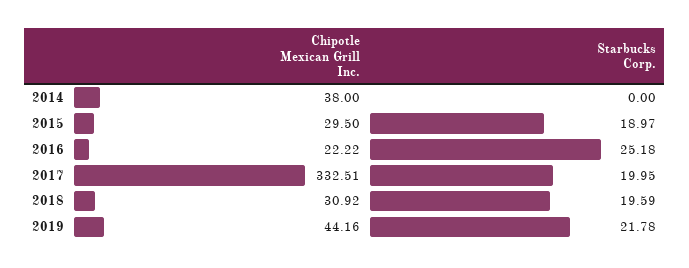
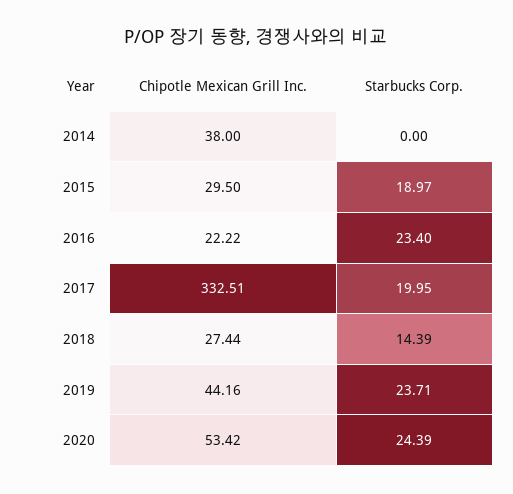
Starbucks Corp., 2016: 25.18 -> 23.4
Chipotle Mexican Grill Inc., 2018: 30.92 -> 27.44
Starbucks Corp., 2018: 19.59 -> 14.39
Starbucks Corp., 2019: 21.78 -> 23.71
Chipotle Mexican Grill Inc., 2020: none -> 53.42
Starbucks Corp., 2020: none -> 24.39

